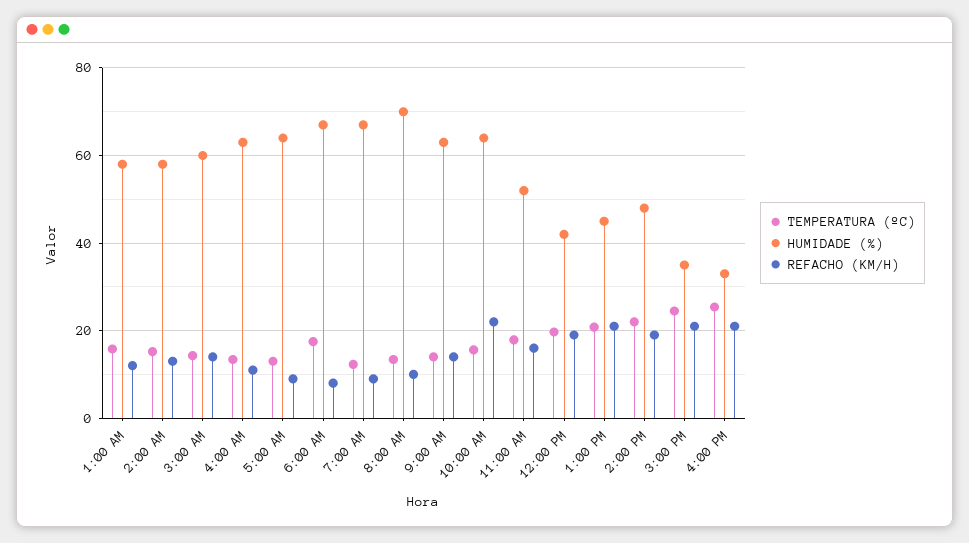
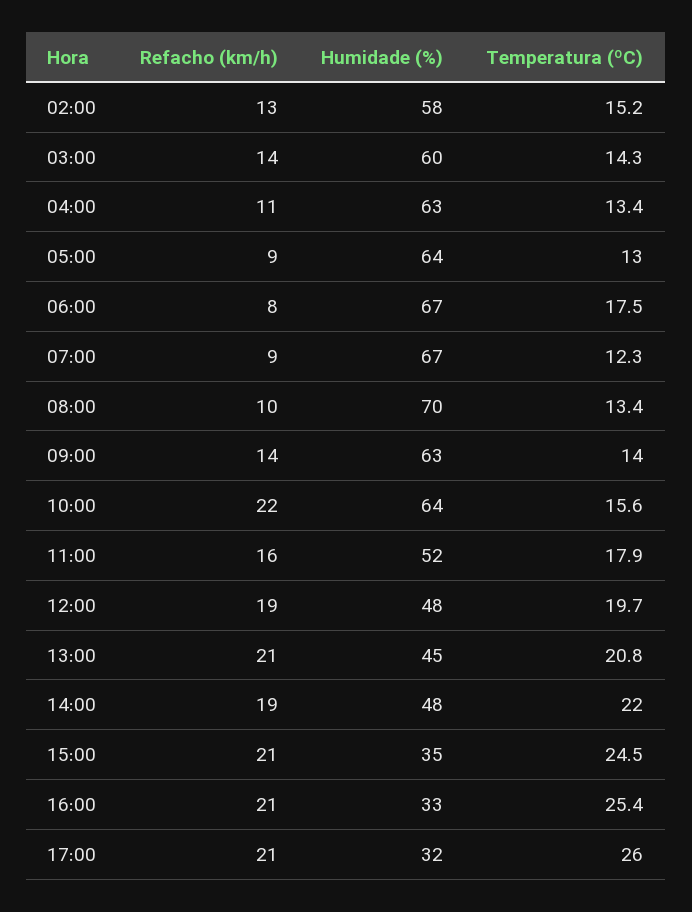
TEMPERATURA (ºC), 1:00 AM: 16 -> none
HUMIDADE (%), 1:00 AM: 58 -> none
REFACHO (KM/H), 1:00 AM: 12 -> none
HUMIDADE (%), 12:00 PM: 42 -> 48
REFACHO (KM/H), 17:00: none -> 21
HUMIDADE (%), 17:00: none -> 32
TEMPERATURA (ºC), 17:00: none -> 26

